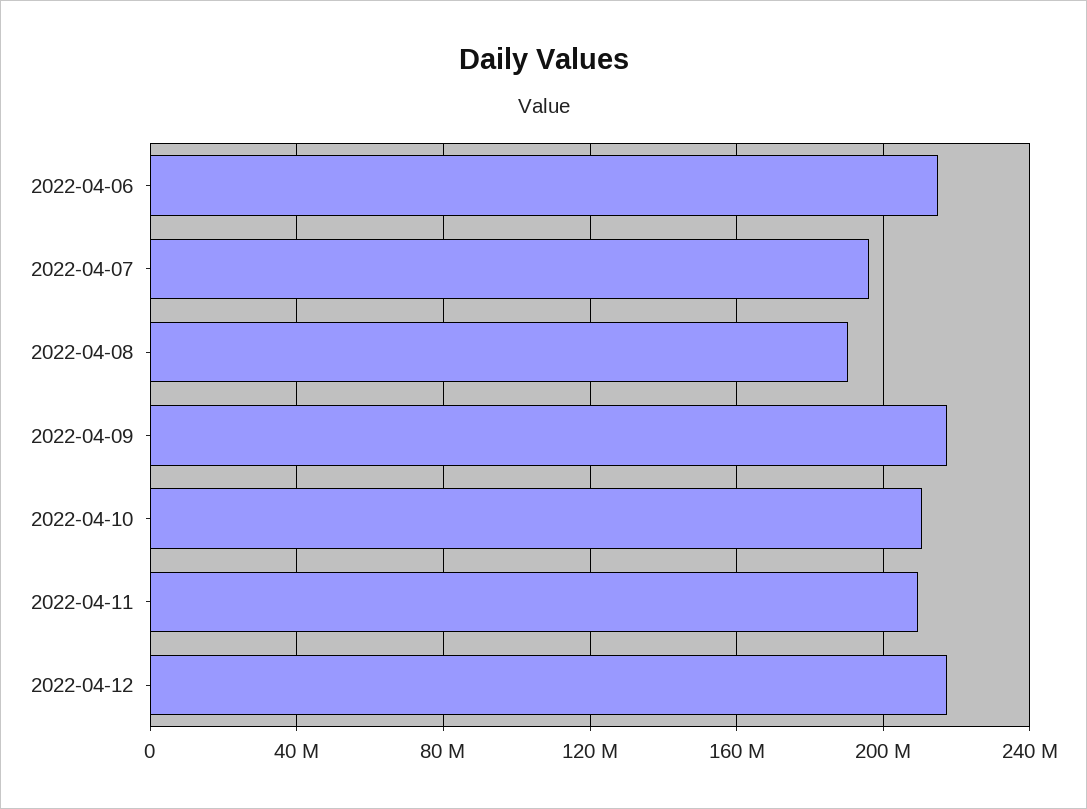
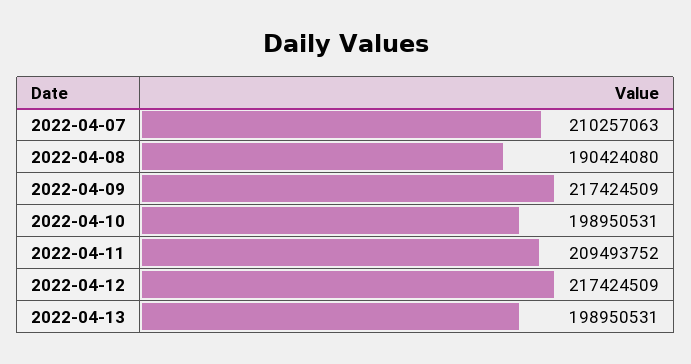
2022-04-06: 215000000 -> none
2022-04-07: 195000000 -> 210257063
2022-04-10: 210000000 -> 198950531
2022-04-13: none -> 198950531

